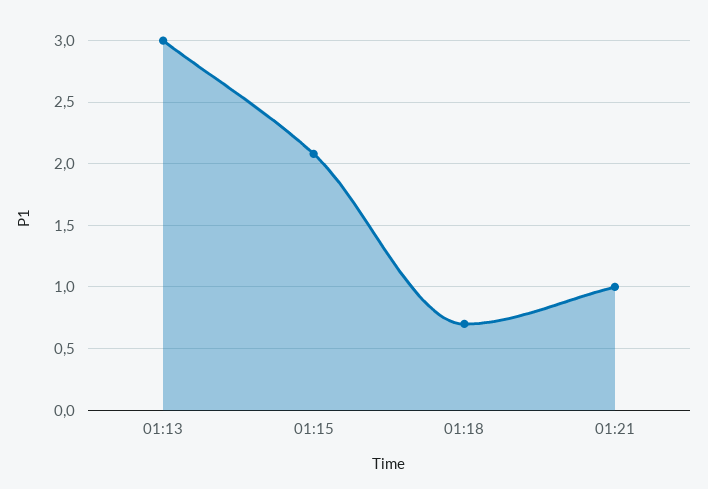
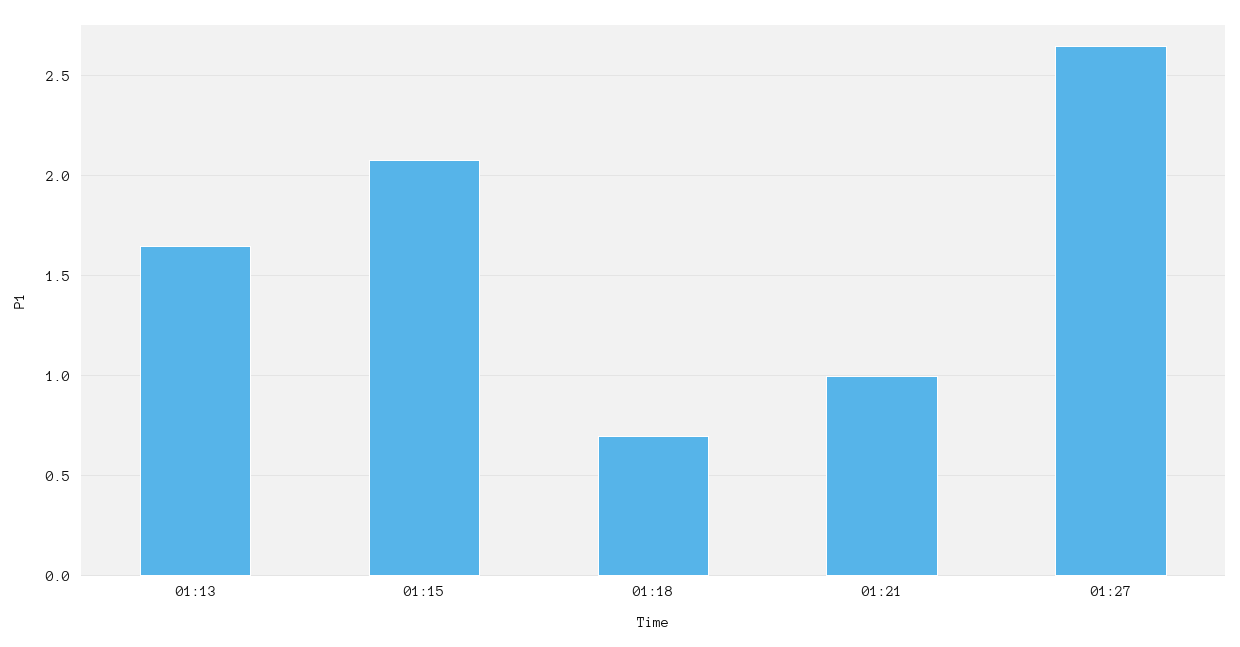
01:13: 3 -> 1.65
01:27: none -> 2.65

